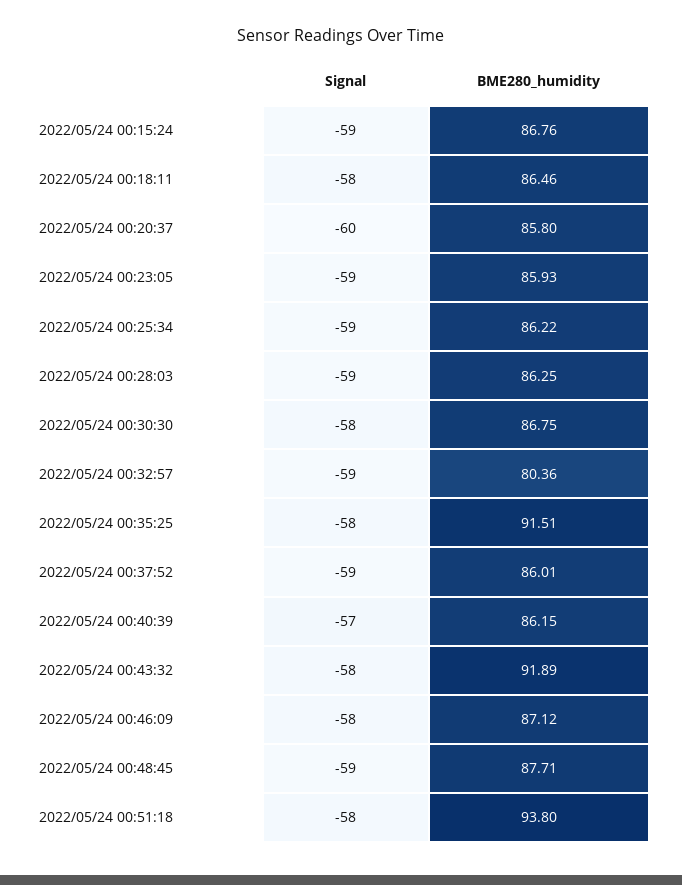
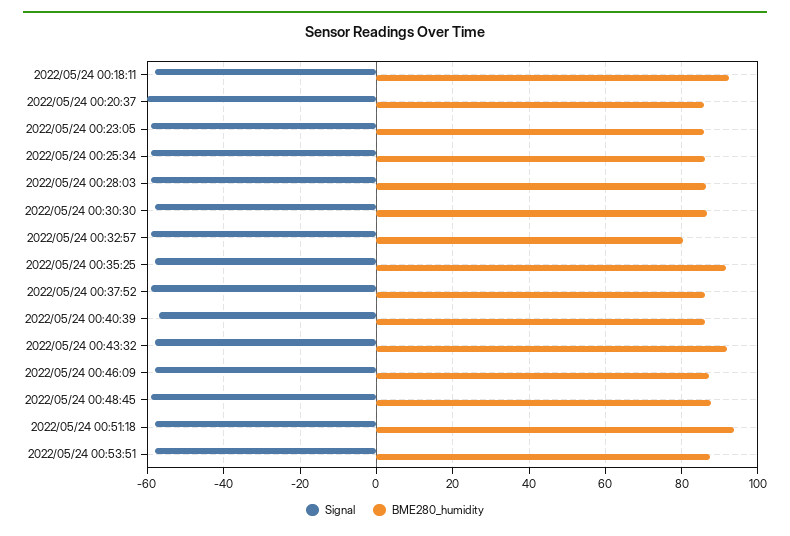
Signal, 2022/05/24 00:15:24: -59 -> none
BME280_humidity, 2022/05/24 00:15:24: 86.76 -> none
BME280_humidity, 2022/05/24 00:18:11: 86.46 -> 92
Signal, 2022/05/24 00:53:51: none -> -58
BME280_humidity, 2022/05/24 00:53:51: none -> 88

